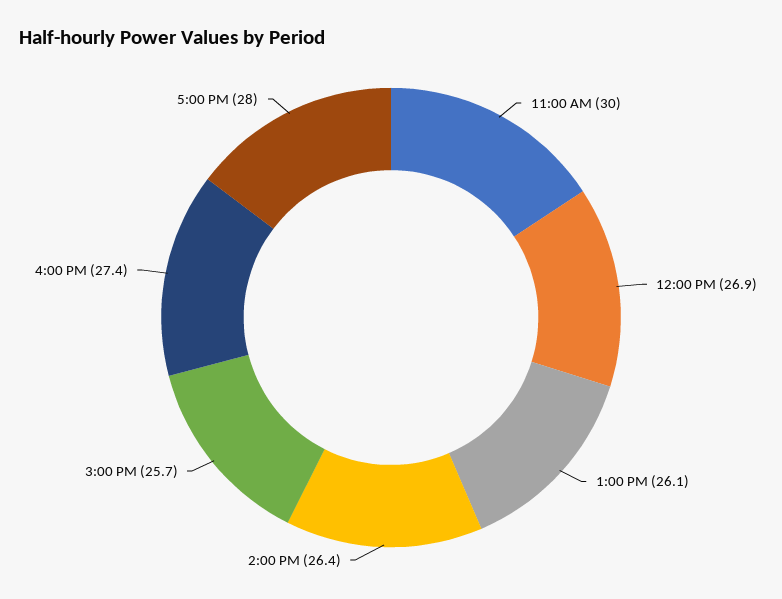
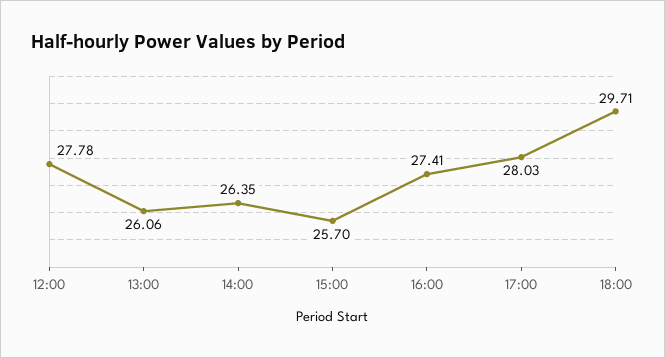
11:00 AM: 30 -> none
12:00 PM: 26.9 -> 27.78
18:00: none -> 29.71

